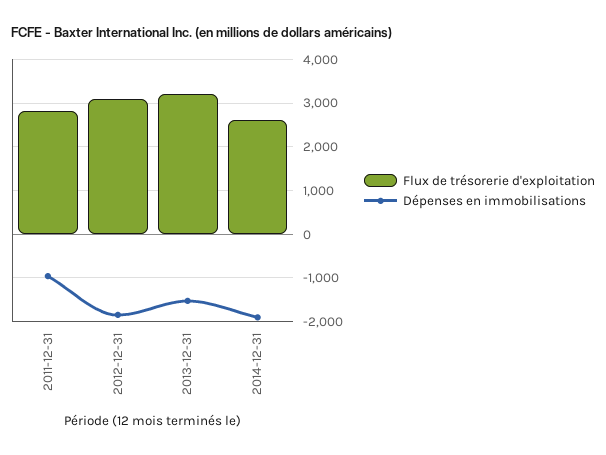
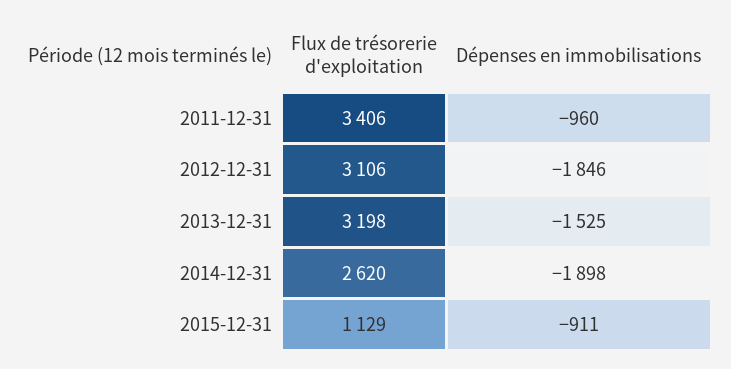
Flux de trésorerie d'exploitation, 2011-12-31: 2800 -> 3406
Flux de trésorerie d'exploitation, 2015-12-31: none -> 1129
Dépenses en immobilisations, 2015-12-31: none -> -911

